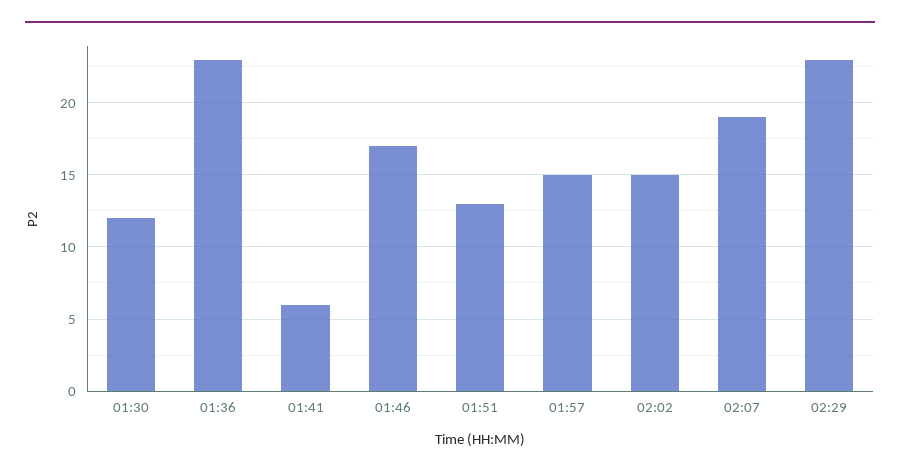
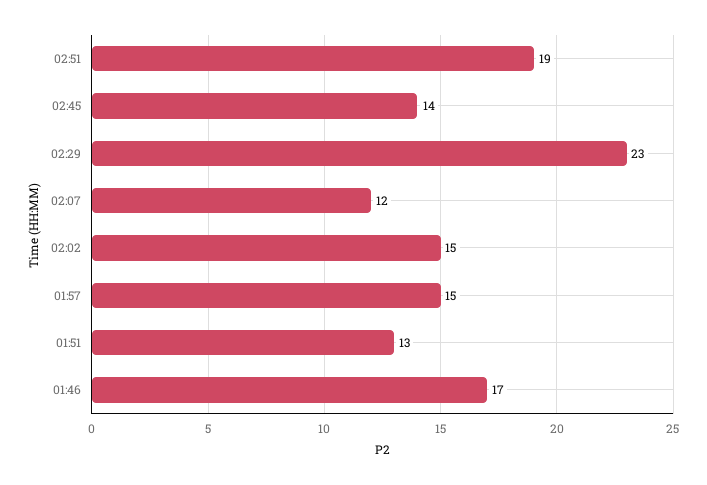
01:30: 12 -> none
01:36: 23 -> none
01:41: 6 -> none
02:07: 19 -> 12
02:51: none -> 19
02:45: none -> 14

